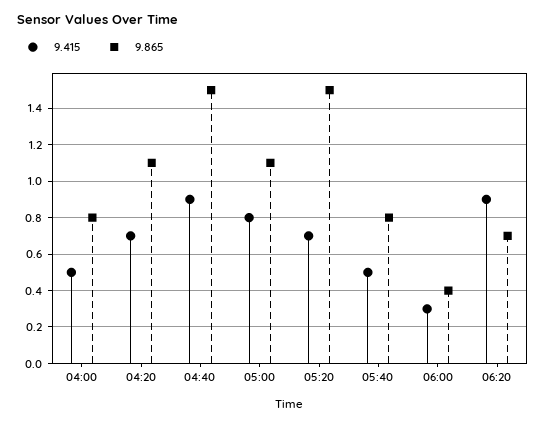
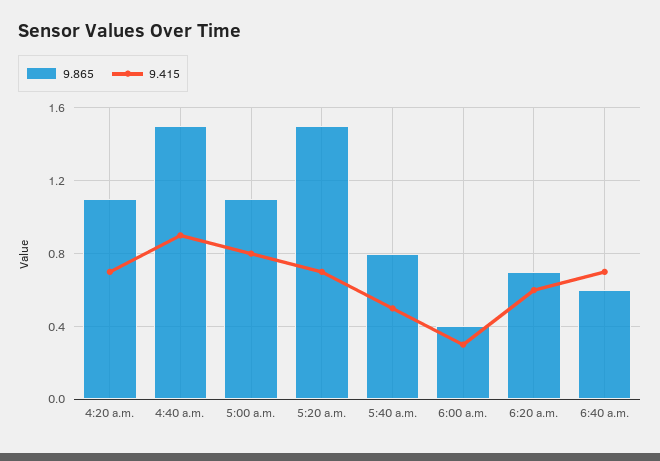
9.415, 04:00: 0.5 -> none
9.865, 04:00: 0.8 -> none
9.415, 06:20: 0.9 -> 0.6
9.865, 6:40 a.m.: none -> 0.6
9.415, 6:40 a.m.: none -> 0.7

